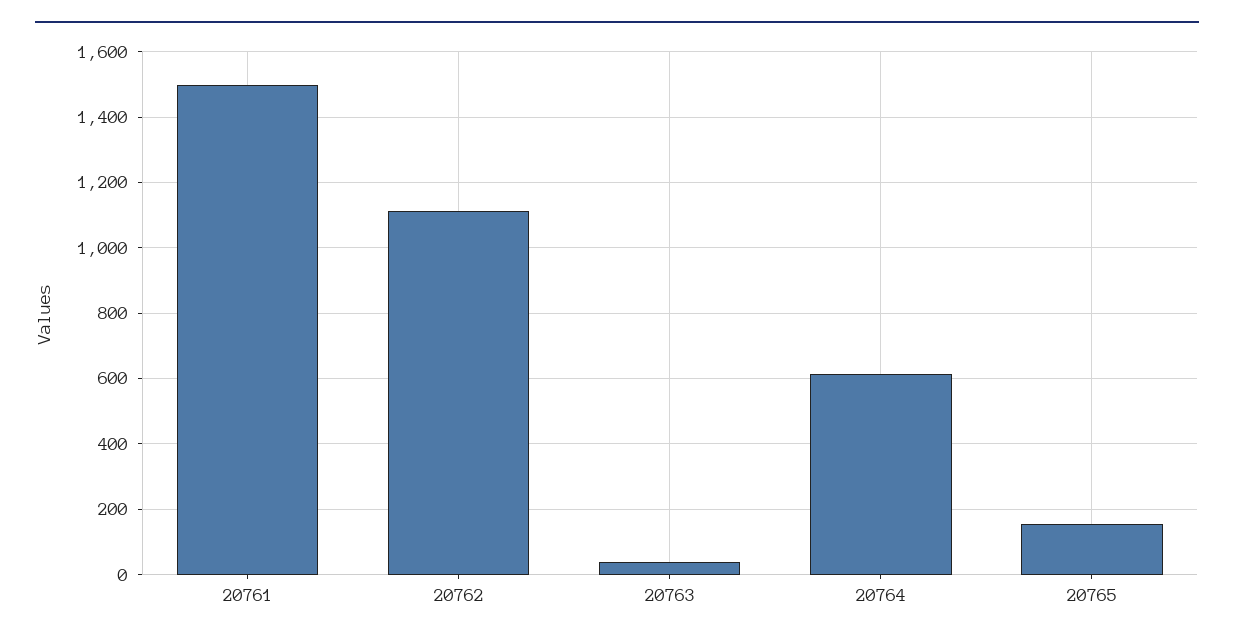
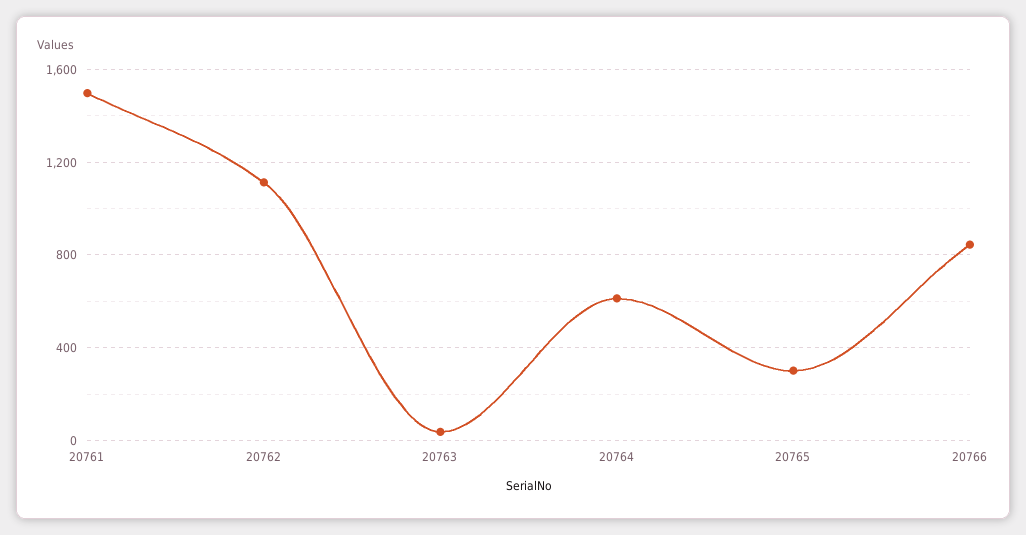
20765: 160 -> 300
20766: none -> 850

